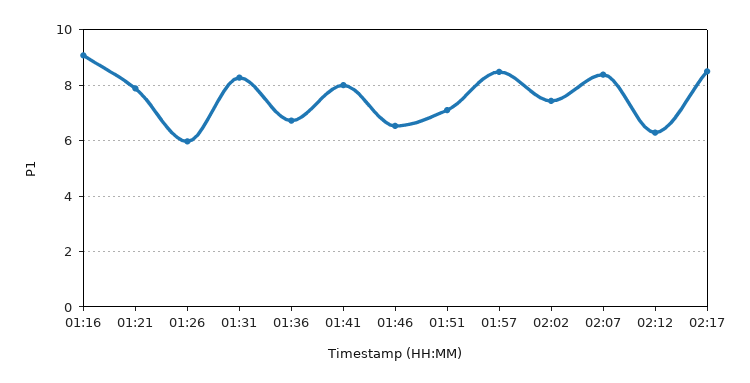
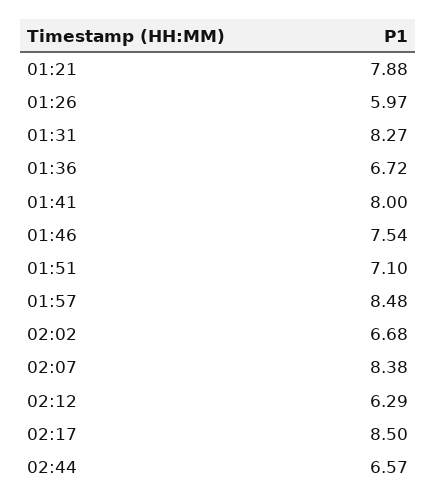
01:16: 9 -> none
01:46: 6.5 -> 7.54
02:02: 7.5 -> 6.68
02:44: none -> 6.57

